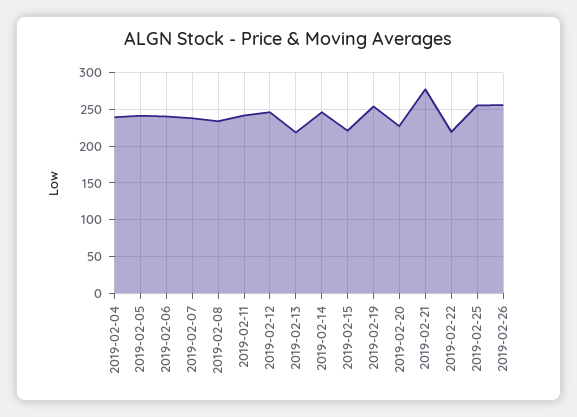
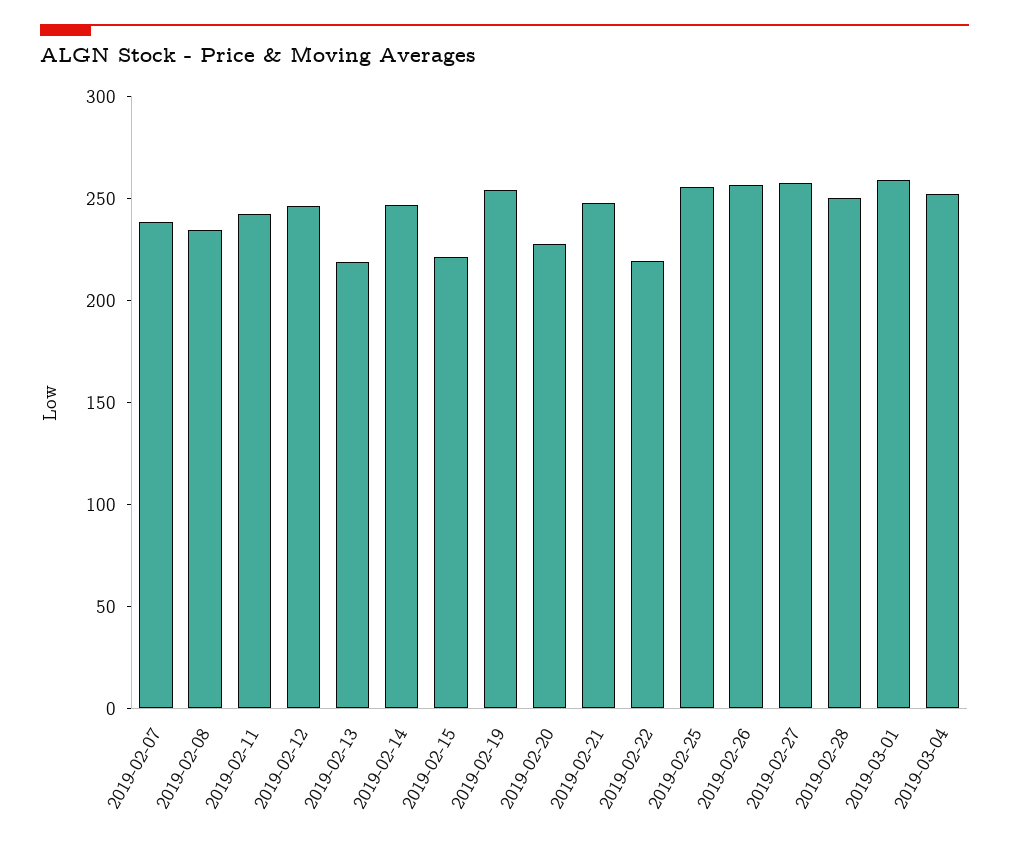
2019-02-04: 240 -> none
2019-02-05: 240 -> none
2019-02-06: 240 -> none
2019-02-21: 280 -> 250
2019-02-27: none -> 260
2019-02-28: none -> 250
2019-03-01: none -> 260
2019-03-04: none -> 250

